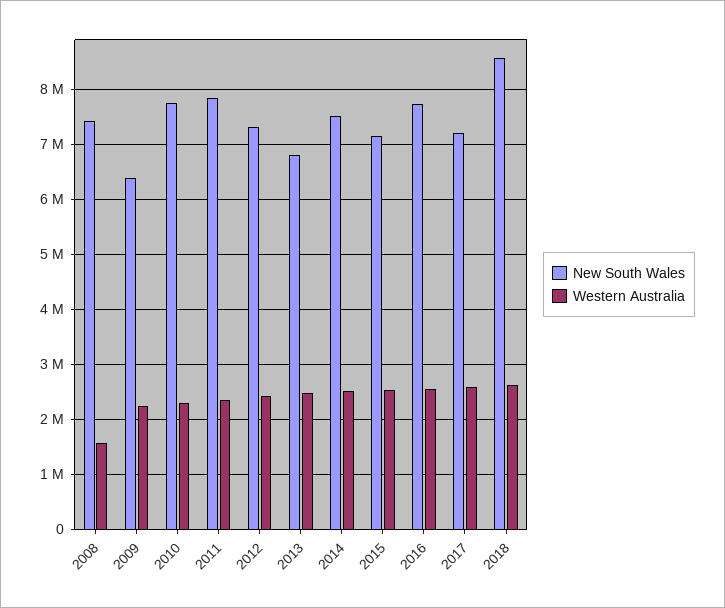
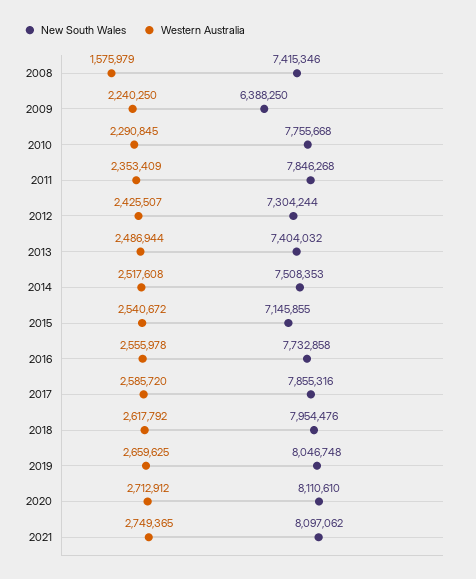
New South Wales, 2013: 6800000 -> 7404032
New South Wales, 2017: 7200000 -> 7855316
New South Wales, 2018: 8600000 -> 7954476
New South Wales, 2019: none -> 8046748
Western Australia, 2019: none -> 2659625
New South Wales, 2020: none -> 8110610
Western Australia, 2020: none -> 2712912
New South Wales, 2021: none -> 8097062
Western Australia, 2021: none -> 2749365

